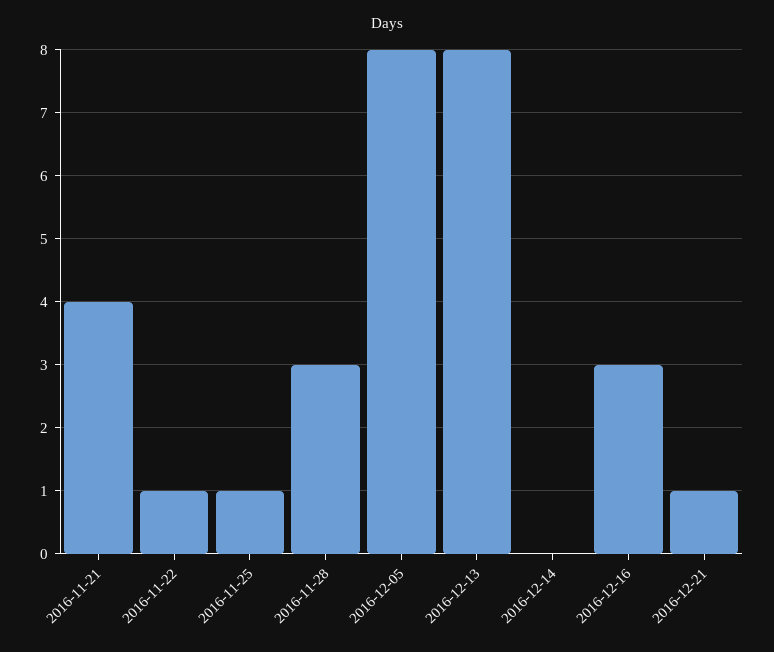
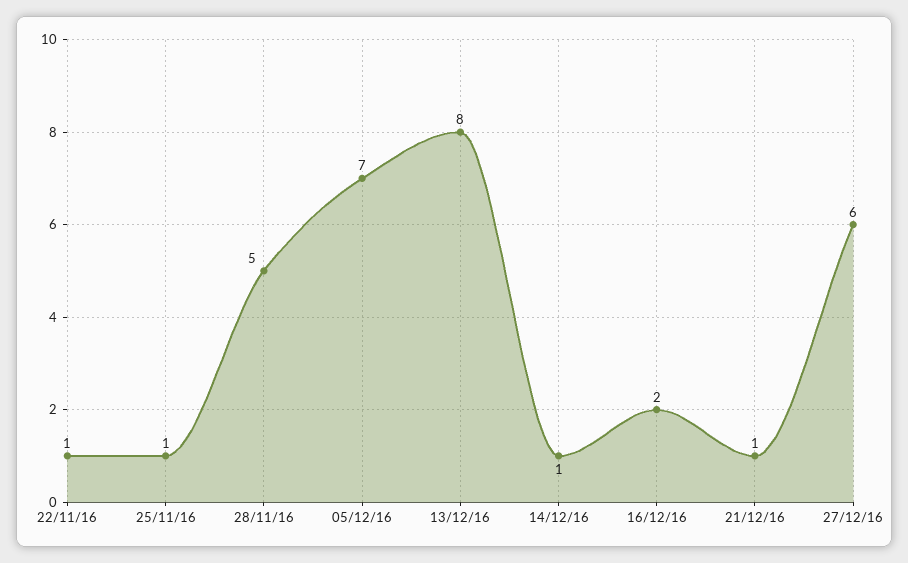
2016-11-21: 4 -> none
2016-11-28: 3 -> 5
2016-12-05: 8 -> 7
2016-12-14: 0 -> 1
2016-12-16: 3 -> 2
27/12/16: none -> 6

